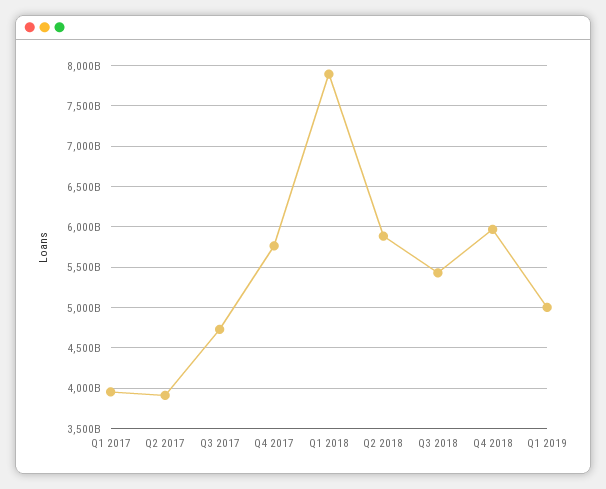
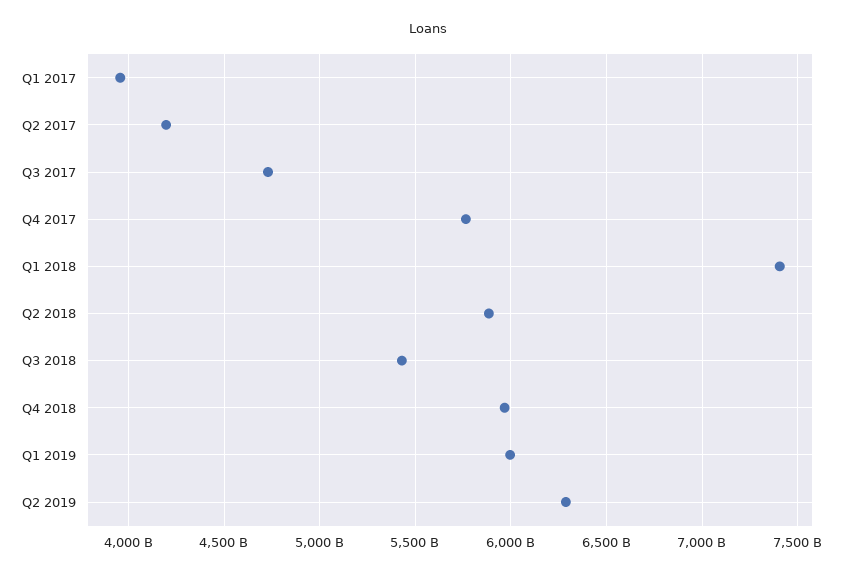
Q2 2017: 3900000000000 -> 4200000000000
Q1 2018: 7900000000000 -> 7400000000000
Q1 2019: 5000000000000 -> 6000000000000
Q2 2019: none -> 6300000000000

